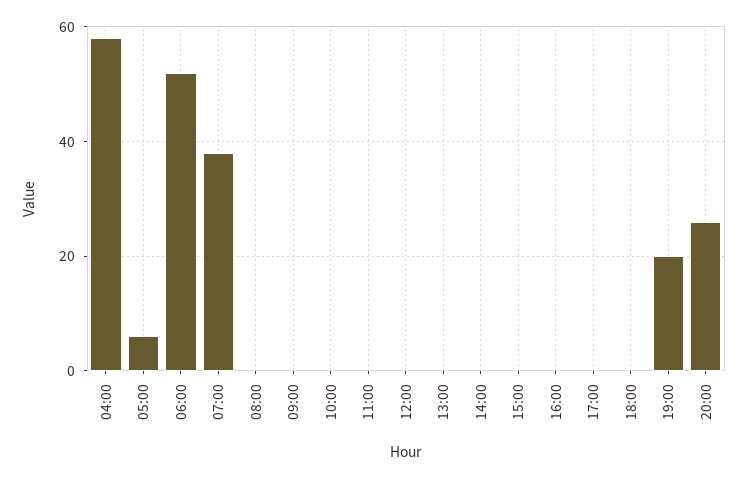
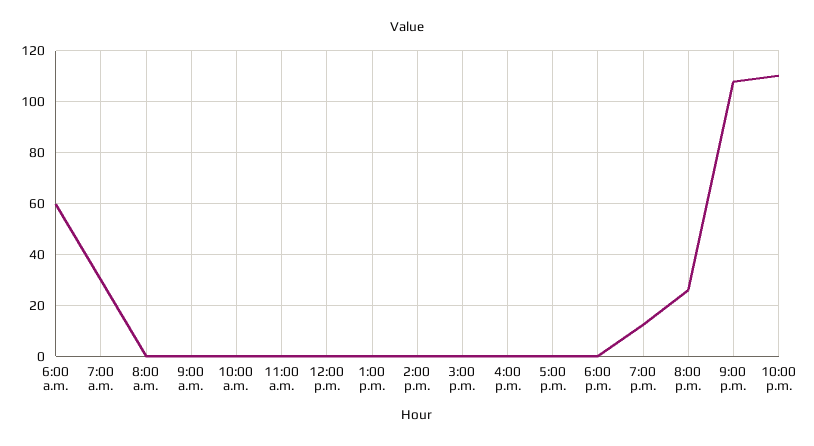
04:00: 58 -> none
05:00: 6 -> none
06:00: 52 -> 60
07:00: 38 -> 30
19:00: 20 -> 12.5
9:00 p.m.: none -> 107.5
10:00 p.m.: none -> 110

